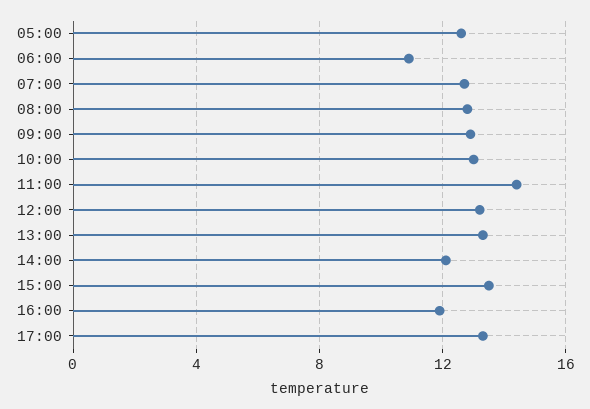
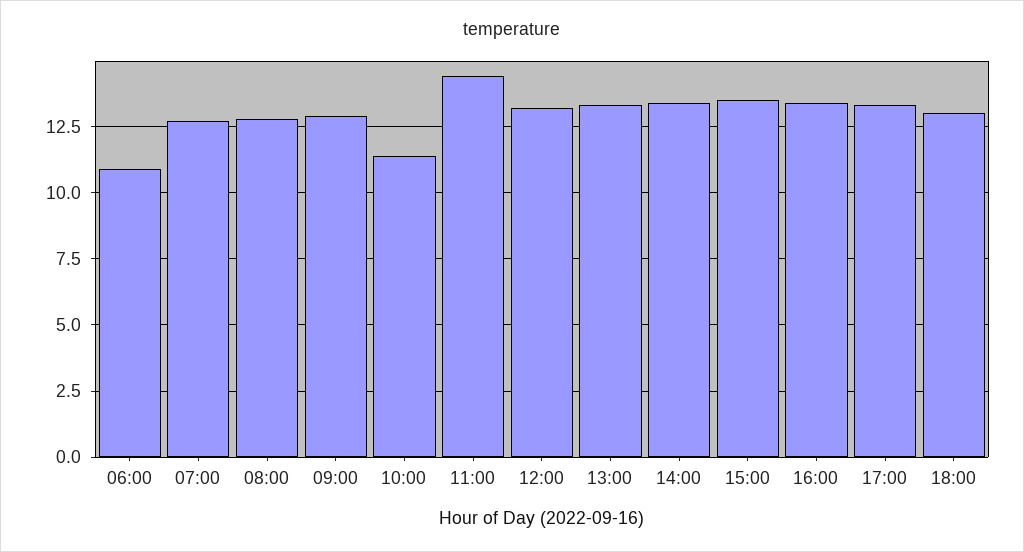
05:00: 12.5 -> none
10:00: 13 -> 11.5
14:00: 12 -> 13.5
16:00: 12 -> 13.5
18:00: none -> 13

